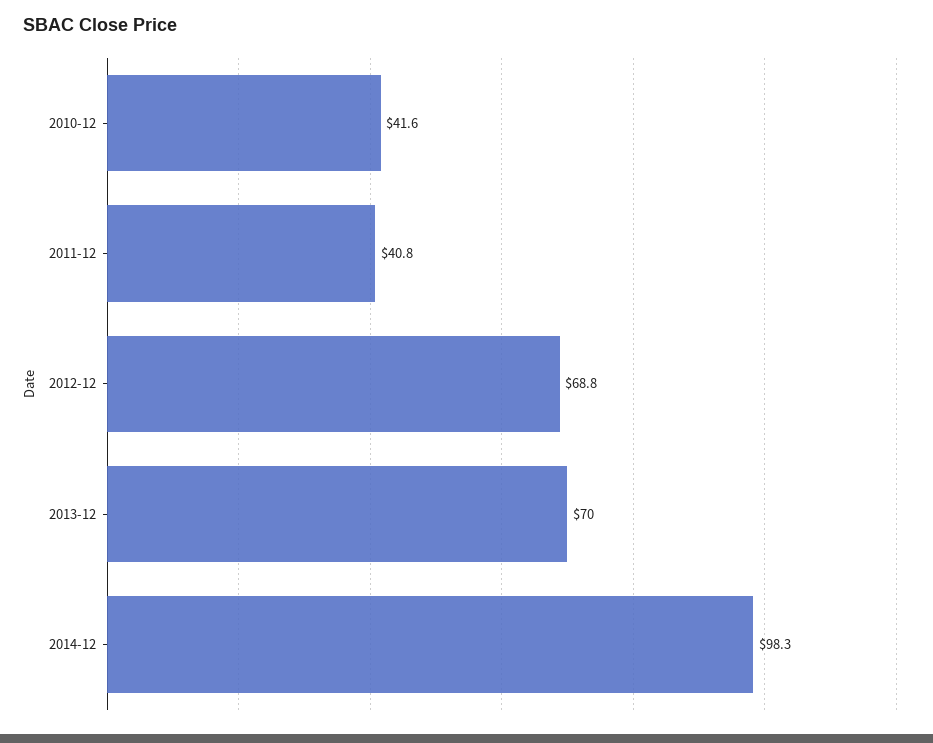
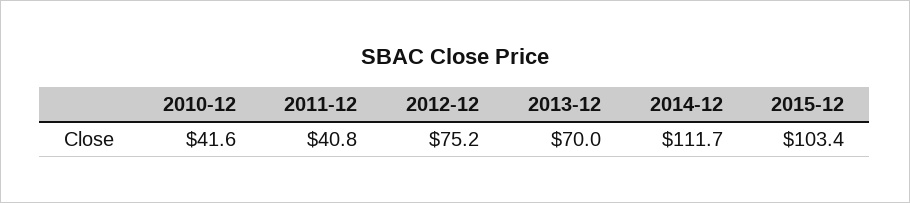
2012-12: 68.8 -> 75.2
2014-12: 98.3 -> 111.7
2015-12: none -> 103.4

